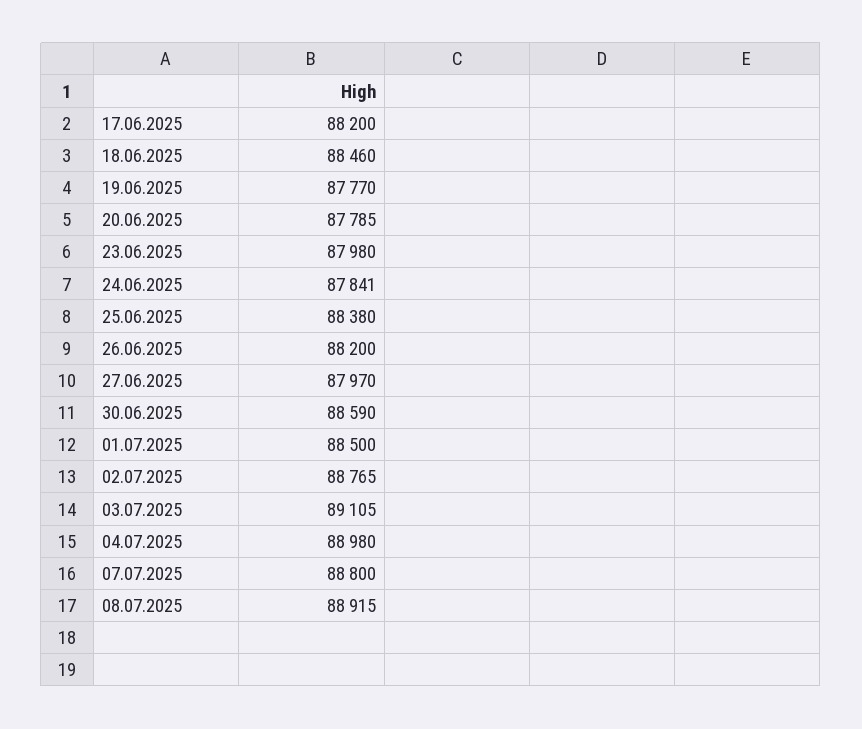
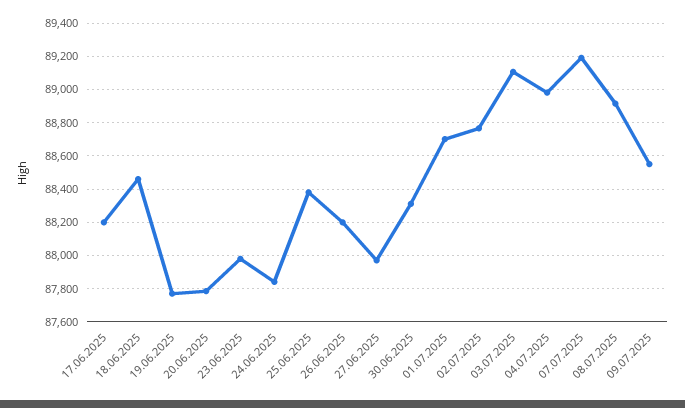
30.06.2025: 88590 -> 88300
01.07.2025: 88500 -> 88700
07.07.2025: 88800 -> 89200
09.07.2025: none -> 88550

